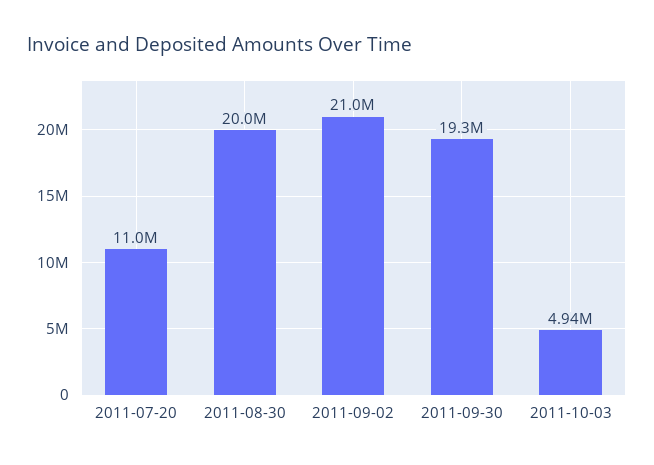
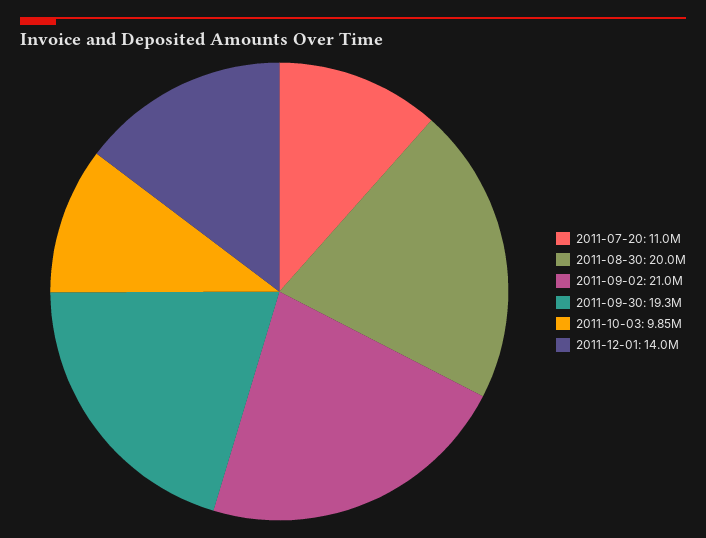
2011-10-03: 4940000 -> 9850000
2011-12-01: none -> 14000000

